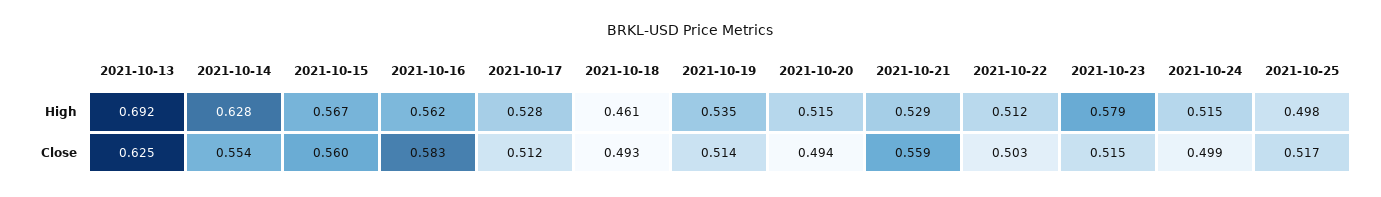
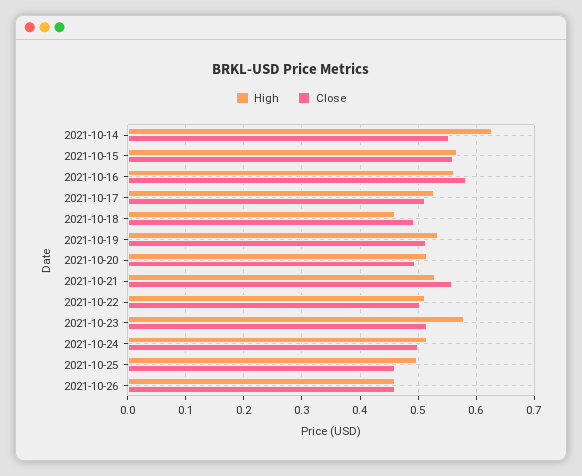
High, 2021-10-13: 0.692 -> none
Close, 2021-10-13: 0.625 -> none
Close, 2021-10-25: 0.517 -> 0.46
High, 2021-10-26: none -> 0.46
Close, 2021-10-26: none -> 0.46

